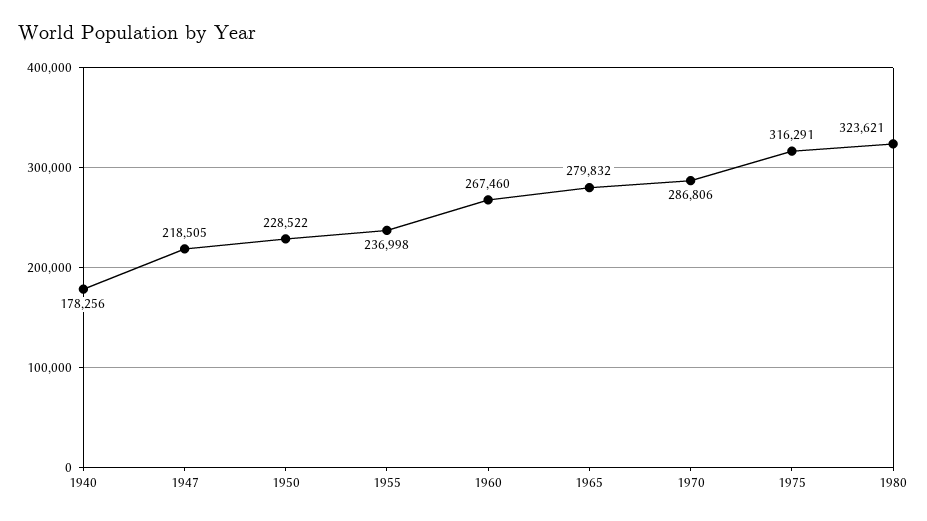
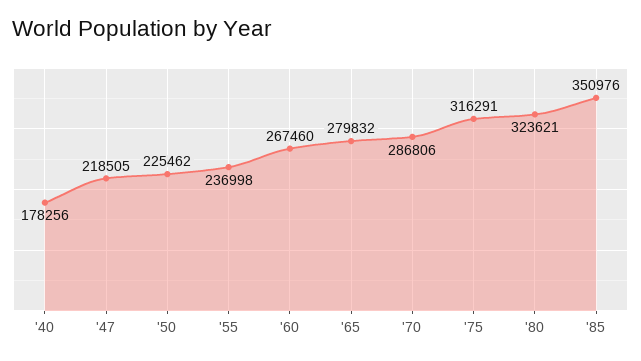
1950: 228522 -> 225462
'85: none -> 350976

